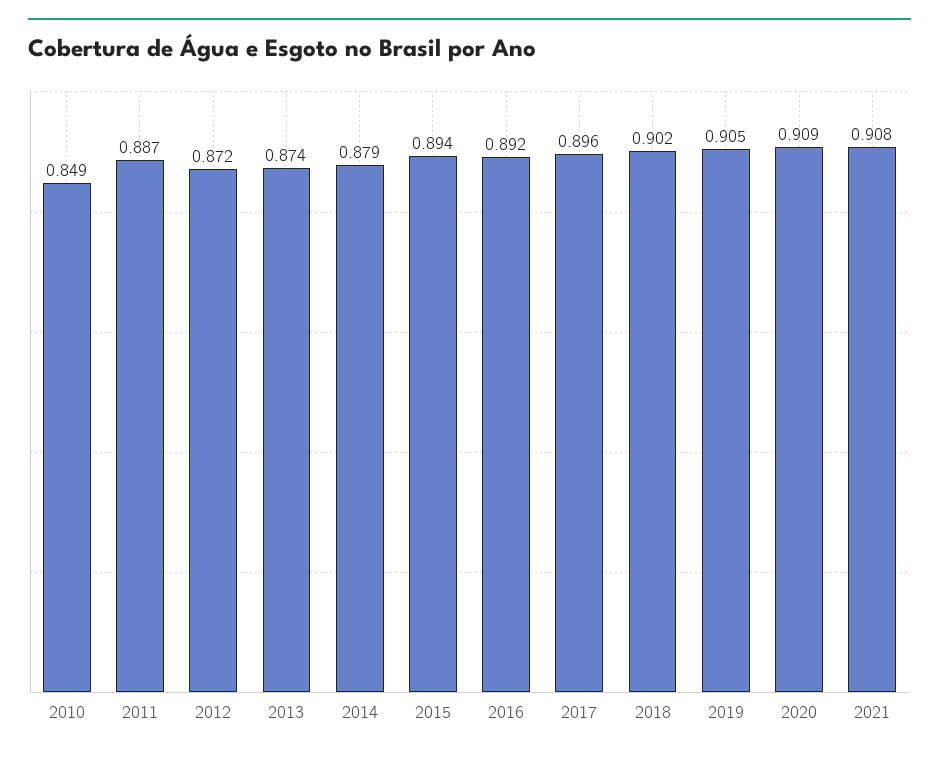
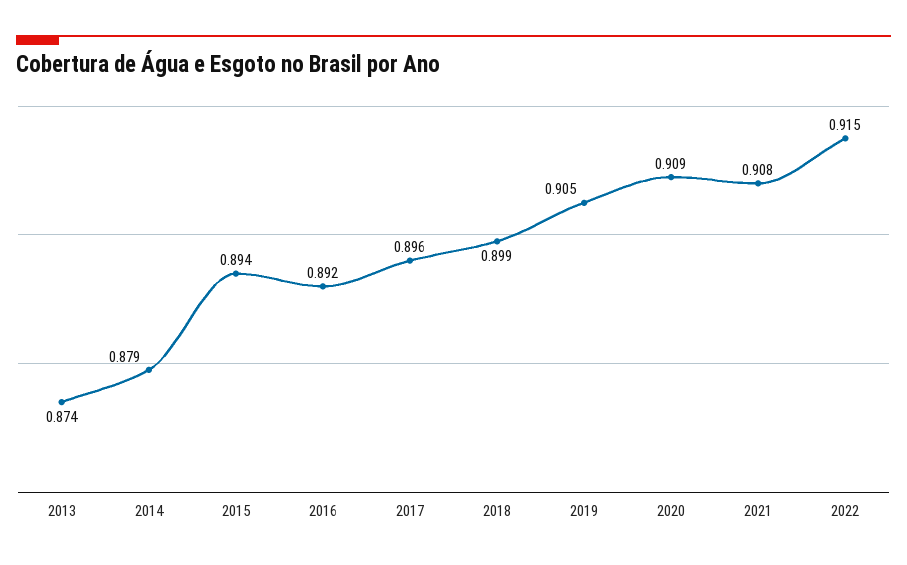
2010: 0.849 -> none
2011: 0.887 -> none
2012: 0.872 -> none
2018: 0.902 -> 0.899
2022: none -> 0.915

